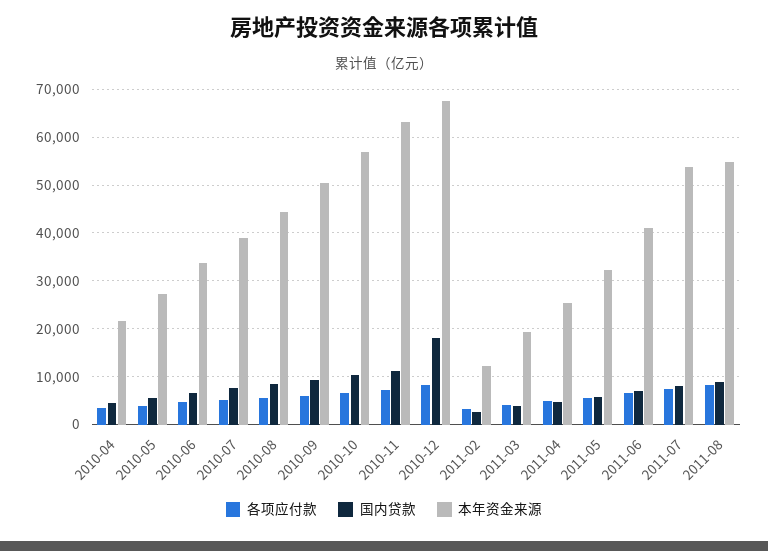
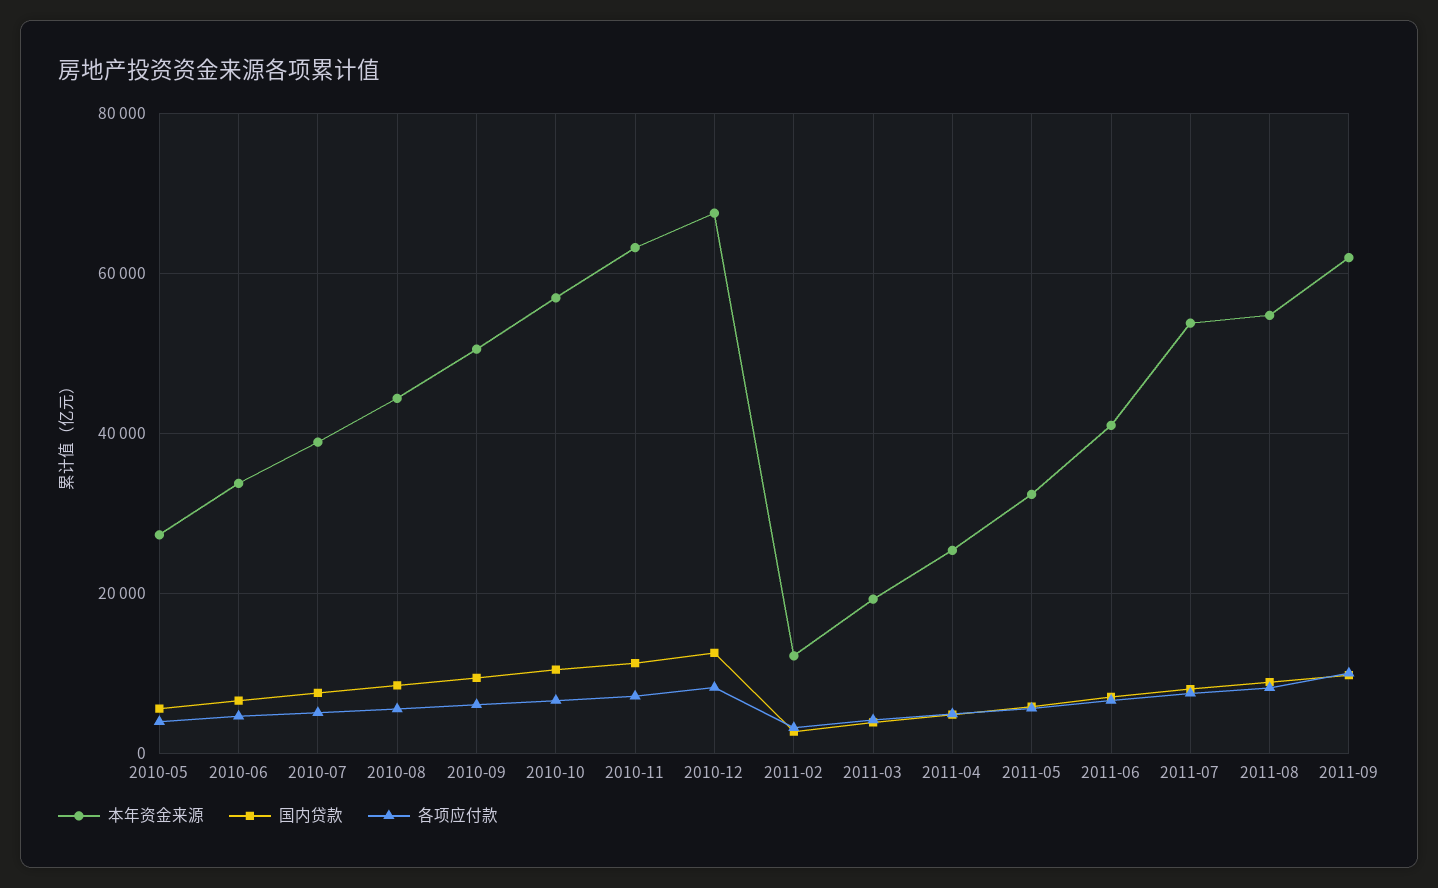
各项应付款, 2010-04: 4000 -> none
国内贷款, 2010-04: 4000 -> none
本年资金来源, 2010-04: 22000 -> none
国内贷款, 2010-12: 18000 -> 12000
本年资金来源, 2011-09: none -> 62000
国内贷款, 2011-09: none -> 10000
各项应付款, 2011-09: none -> 10000

